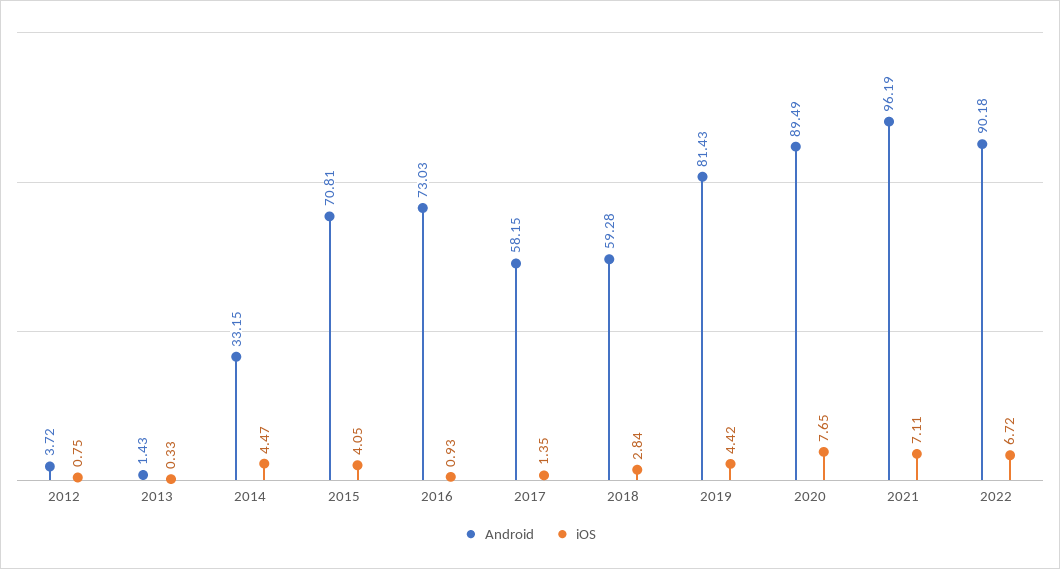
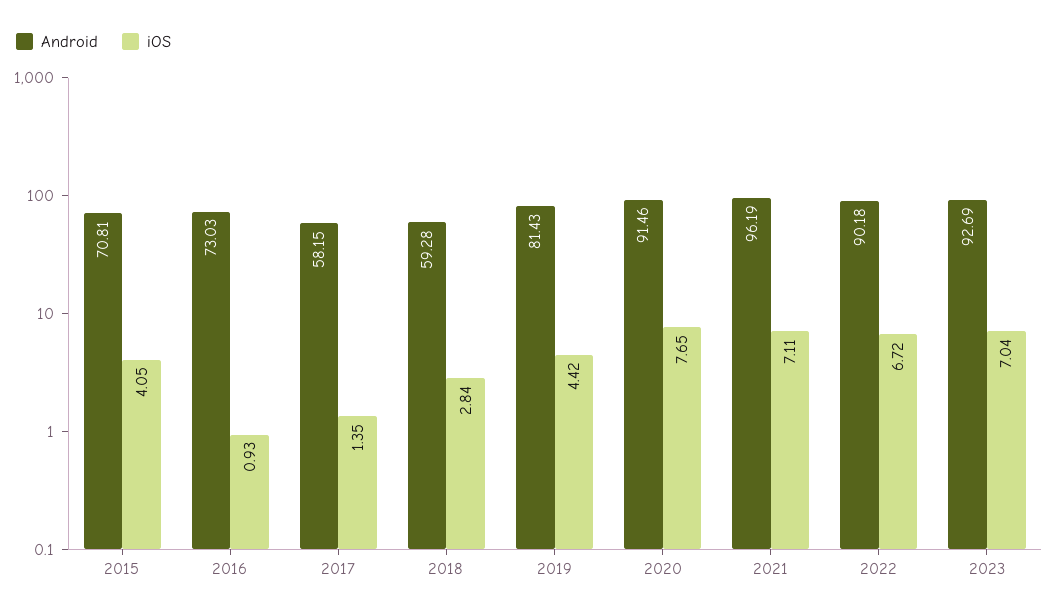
Android, 2012: 3.72 -> none
iOS, 2012: 0.75 -> none
Android, 2013: 1.43 -> none
iOS, 2013: 0.33 -> none
Android, 2014: 33.15 -> none
iOS, 2014: 4.47 -> none
Android, 2020: 89.49 -> 91.46
Android, 2023: none -> 92.69
iOS, 2023: none -> 7.04

